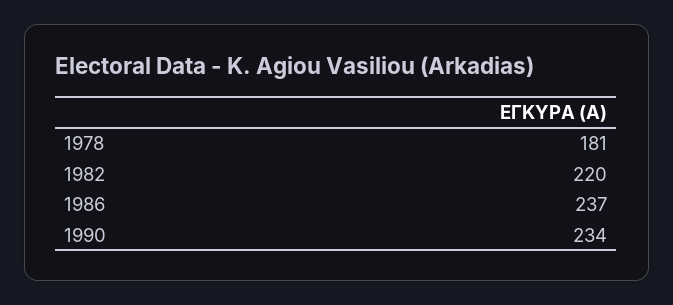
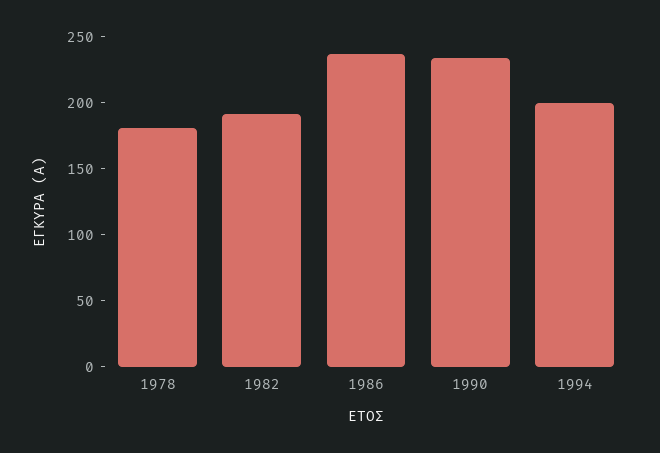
1982: 220 -> 190
1994: none -> 200

